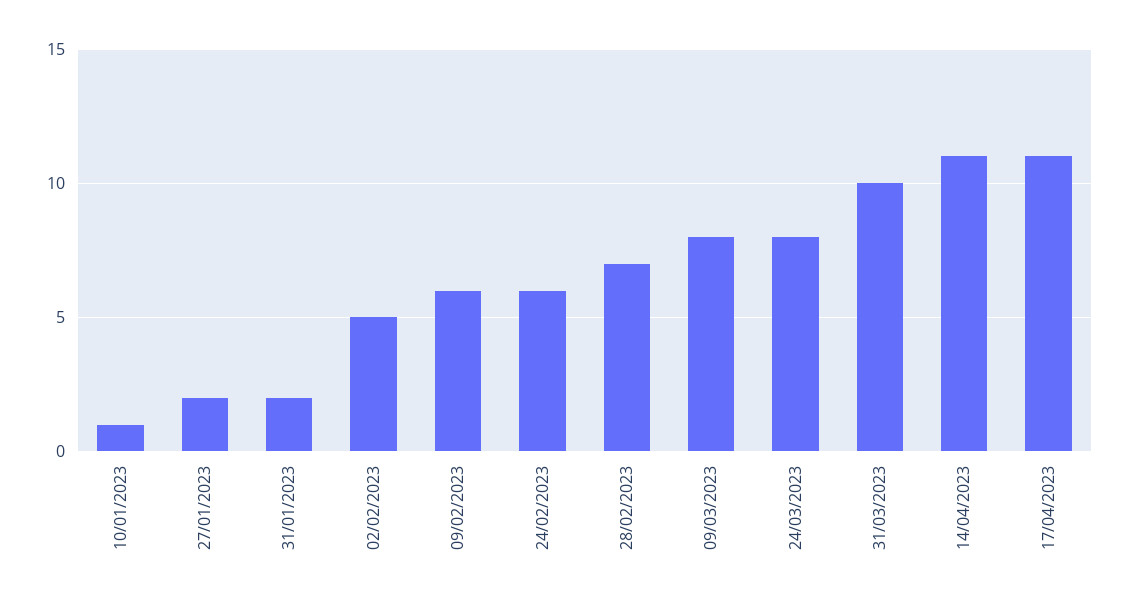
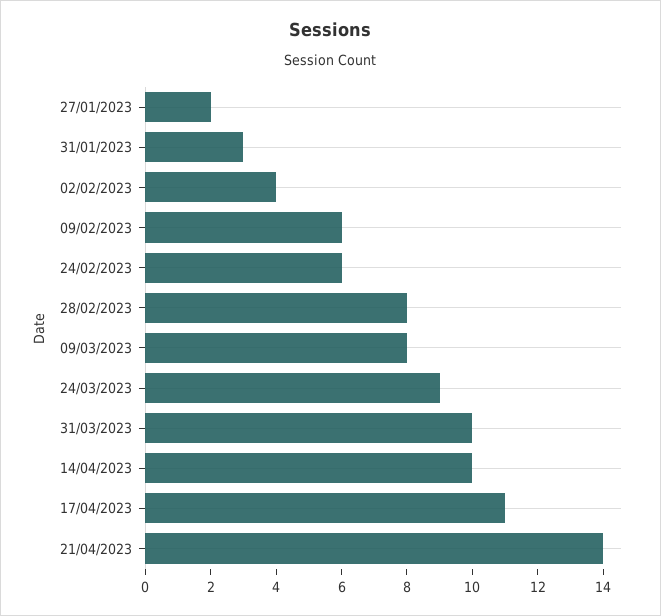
10/01/2023: 1 -> none
31/01/2023: 2 -> 3
02/02/2023: 5 -> 4
28/02/2023: 7 -> 8
24/03/2023: 8 -> 9
14/04/2023: 11 -> 10
21/04/2023: none -> 14

